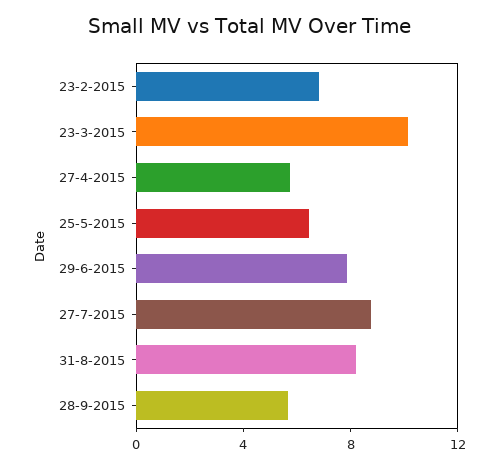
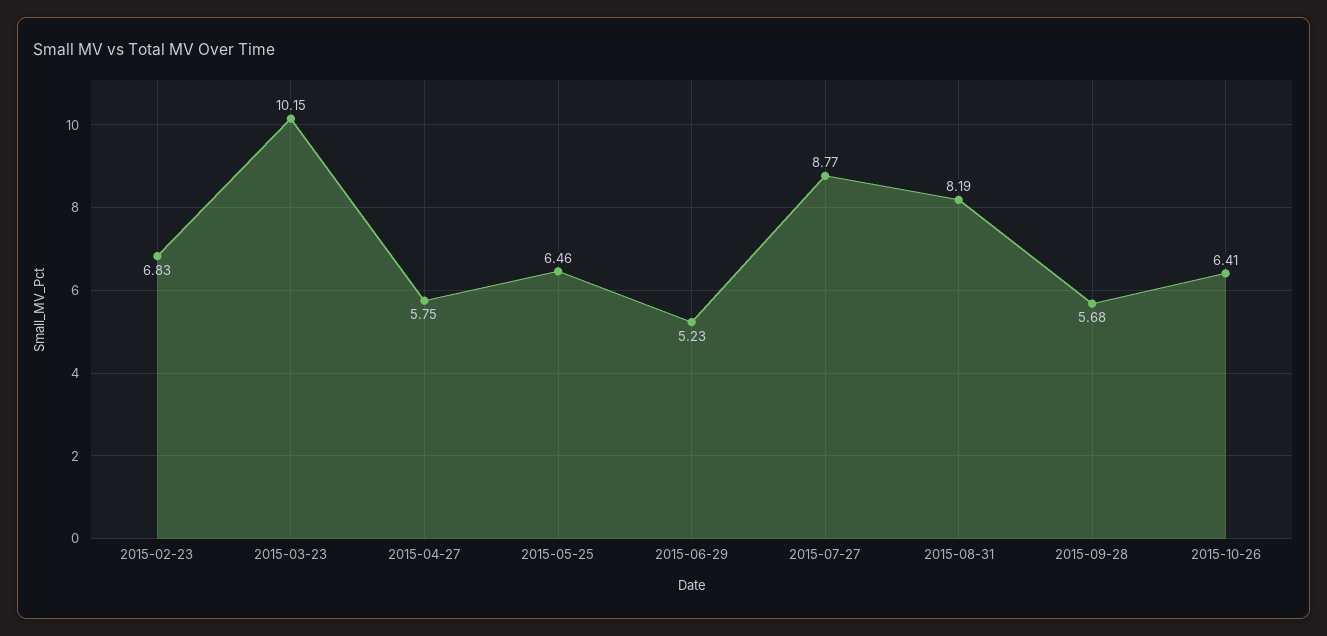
29-6-2015: 8 -> 5.23
2015-10-26: none -> 6.41

